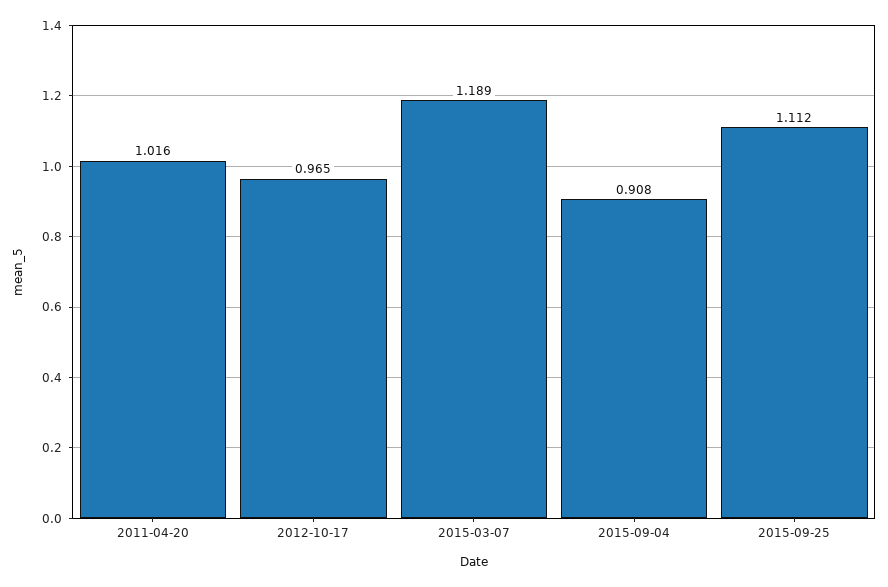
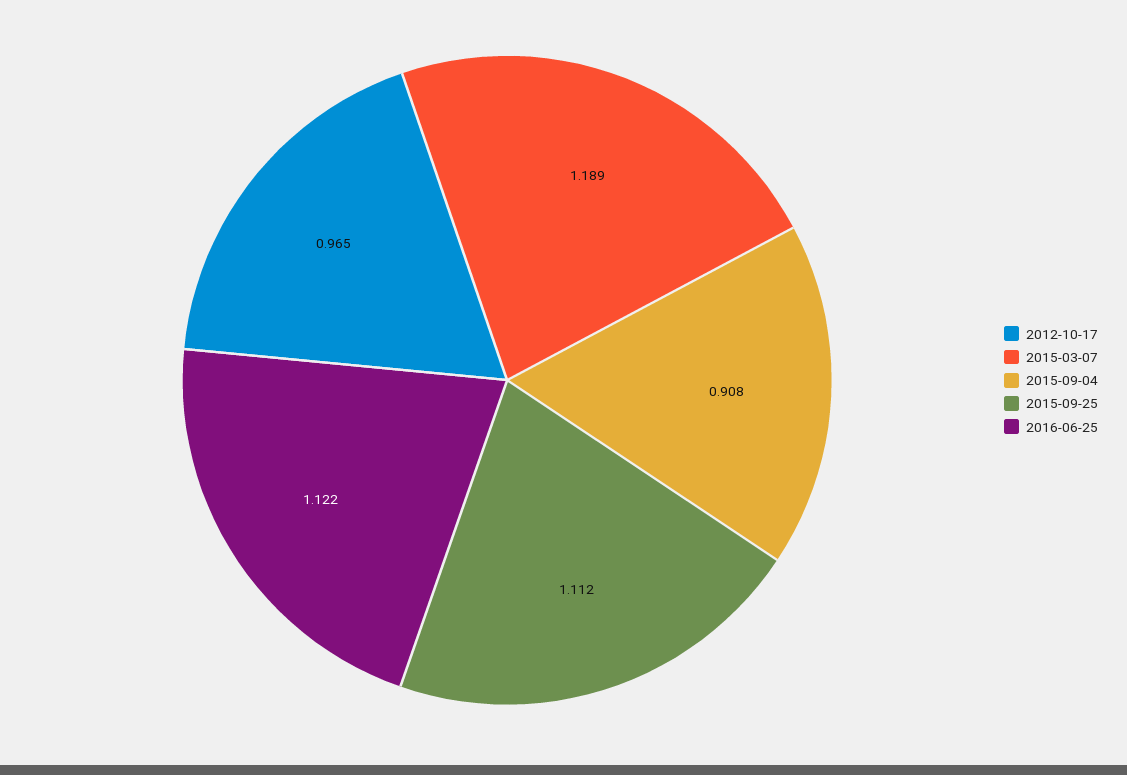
2011-04-20: 1.016 -> none
2016-06-25: none -> 1.122

